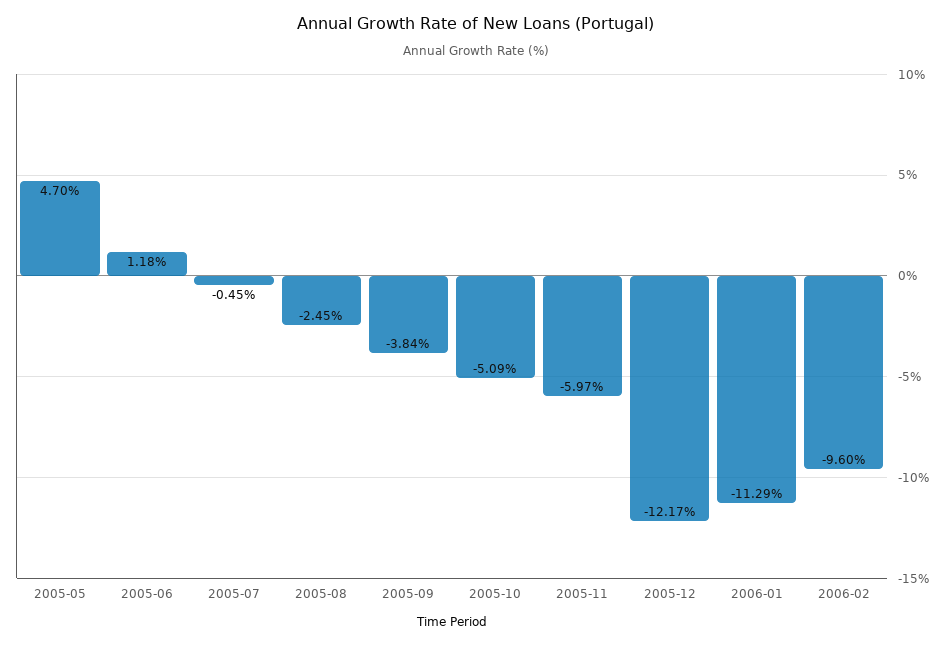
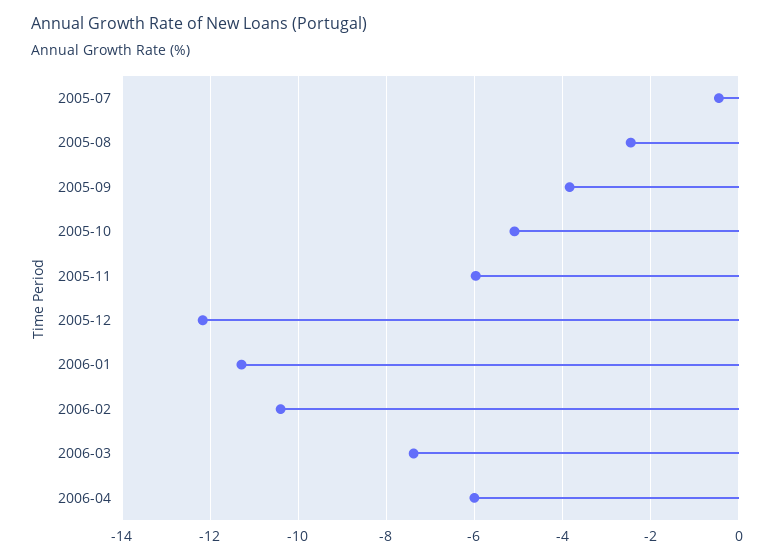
2005-05: 4.7 -> none
2005-06: 1.18 -> none
2006-02: -9.6 -> -10.4
2006-03: none -> -7.4
2006-04: none -> -6

